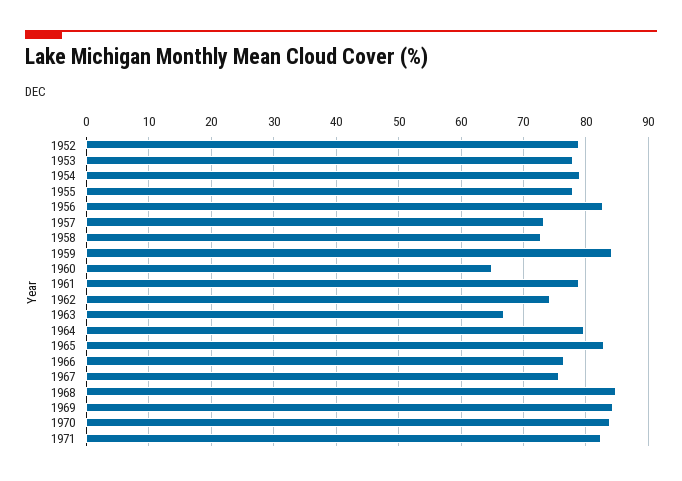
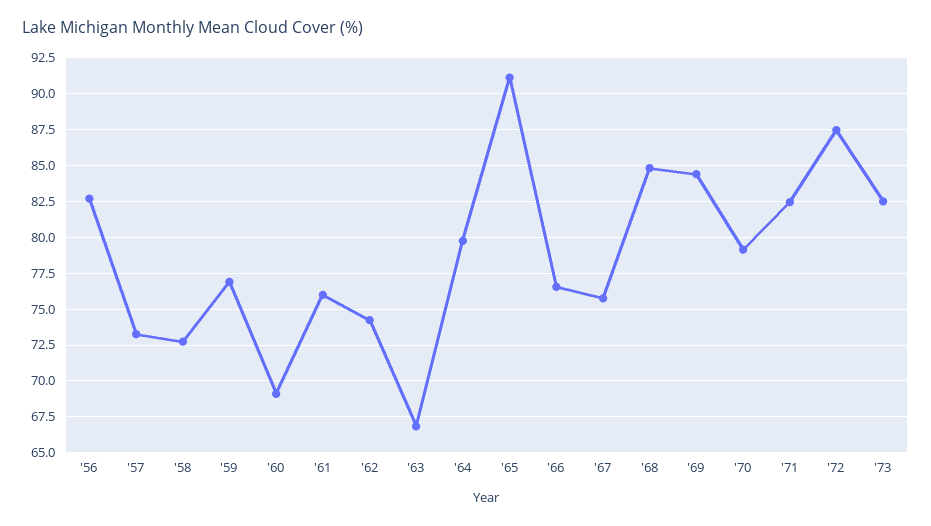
1952: 79 -> none
1953: 78 -> none
1954: 79 -> none
1955: 78 -> none
1959: 84 -> 77
1960: 65 -> 69
1961: 79 -> 76
1965: 83 -> 91
1970: 84 -> 79
'72: none -> 87.5
'73: none -> 82.5

